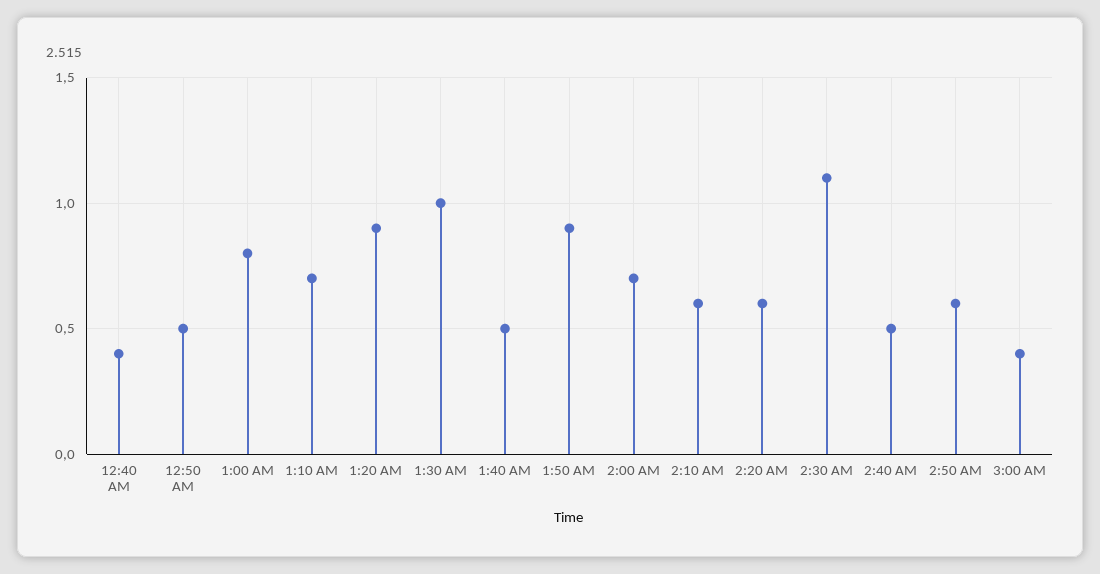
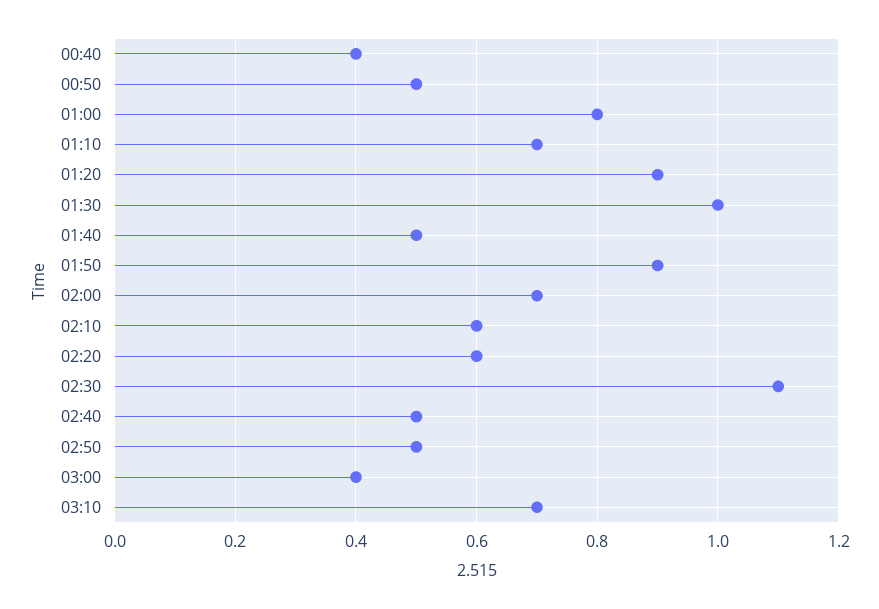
2:50 AM: 0.6 -> 0.5
03:10: none -> 0.7

